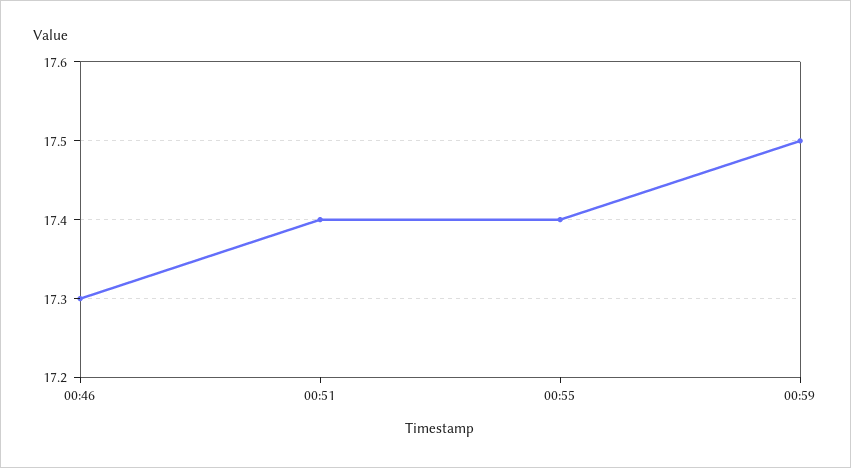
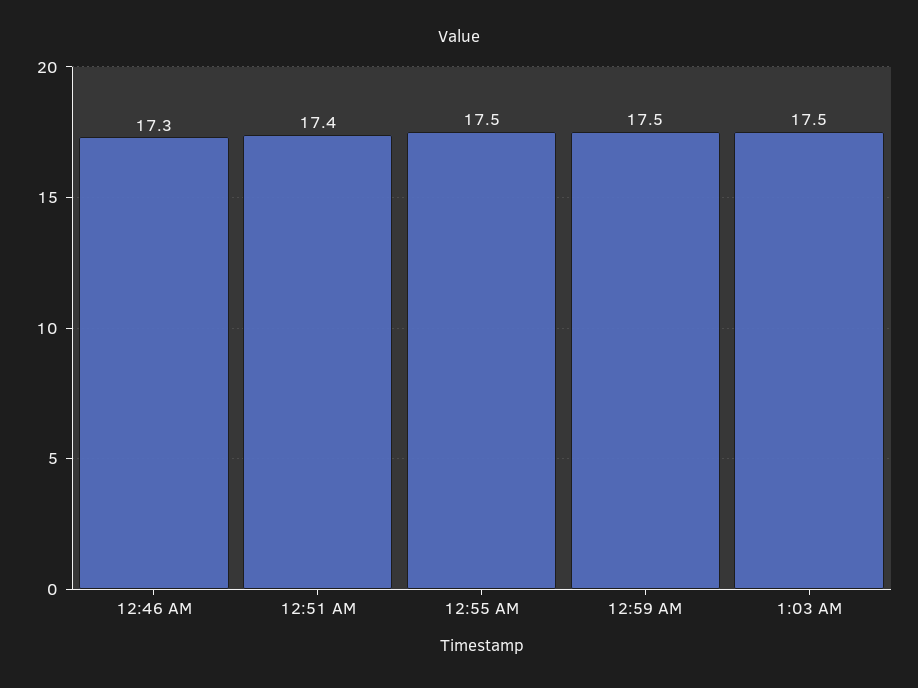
00:55: 17.4 -> 17.5
1:03 AM: none -> 17.5

